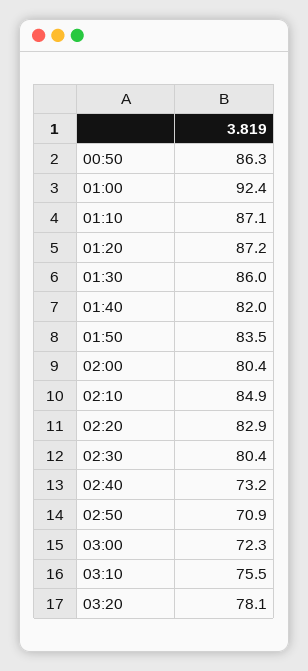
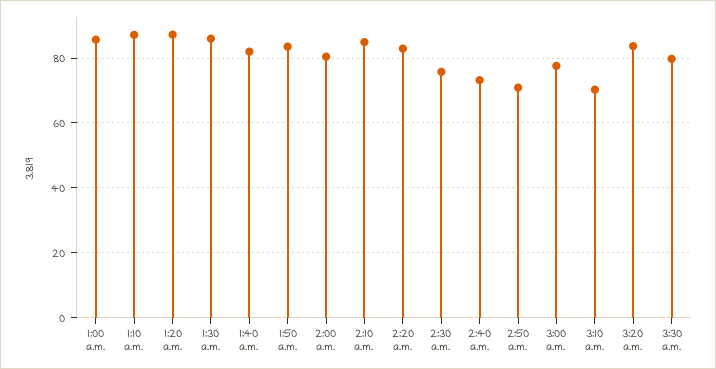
00:50: 86.3 -> none
01:00: 92.4 -> 86
02:30: 80.4 -> 76
03:00: 72.3 -> 78
03:10: 75.5 -> 70
03:20: 78.1 -> 84
3:30 a.m.: none -> 80

